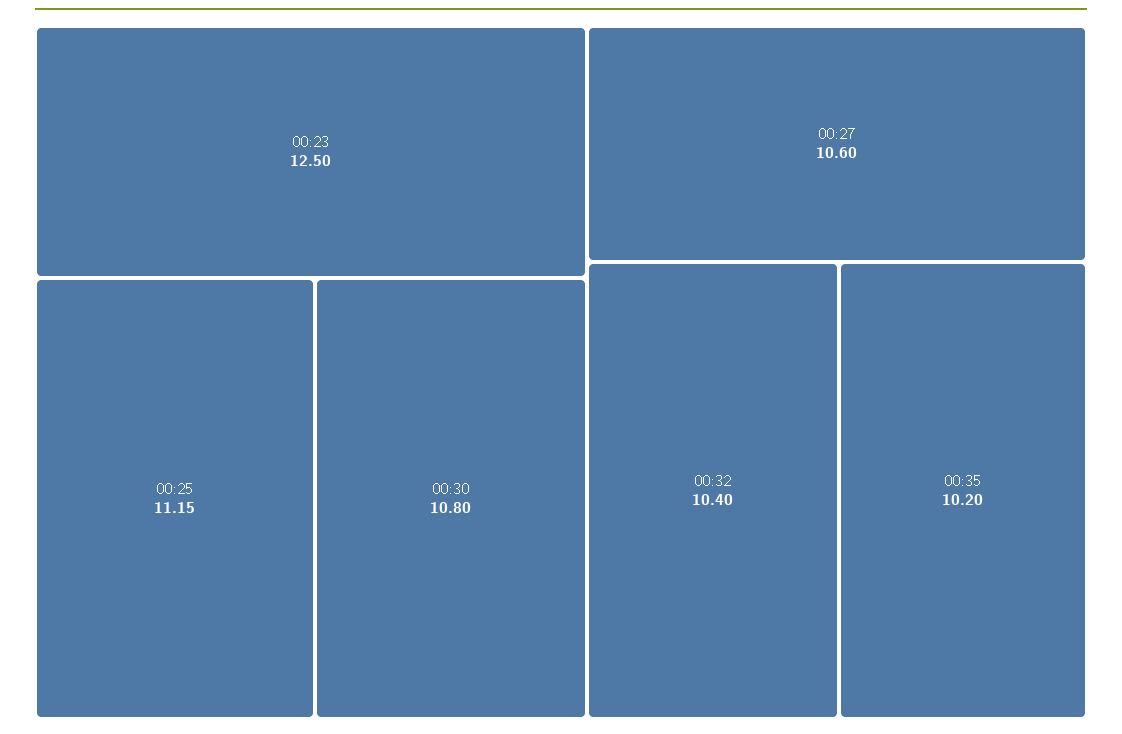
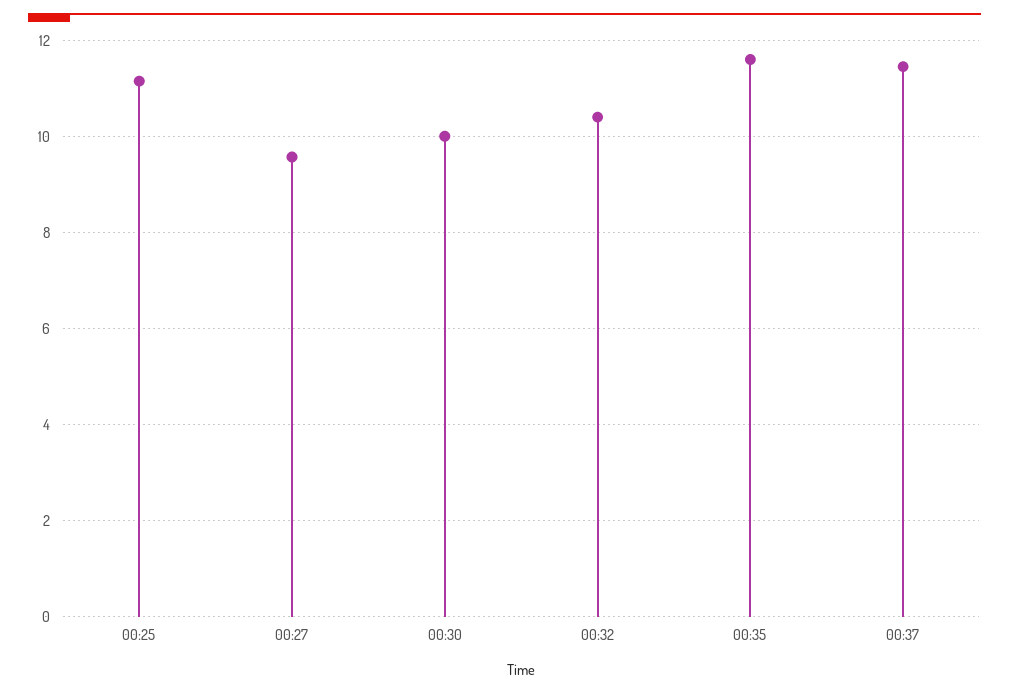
00:23: 12.5 -> none
00:30: 10.8 -> 10
00:27: 10.6 -> 9.6
00:35: 10.2 -> 11.6
00:37: none -> 11.4

